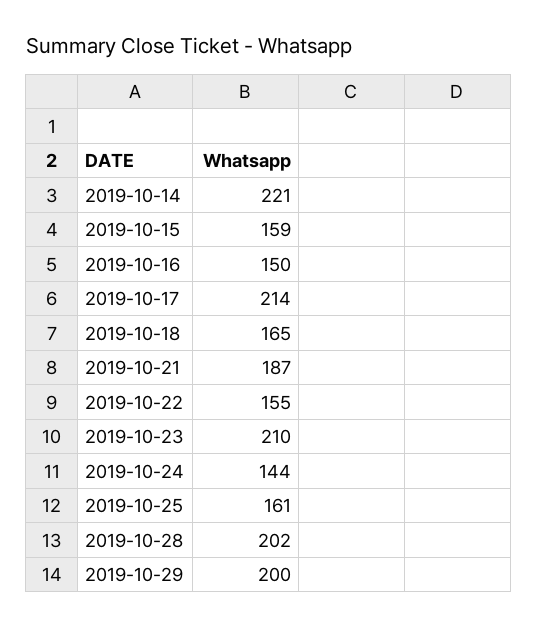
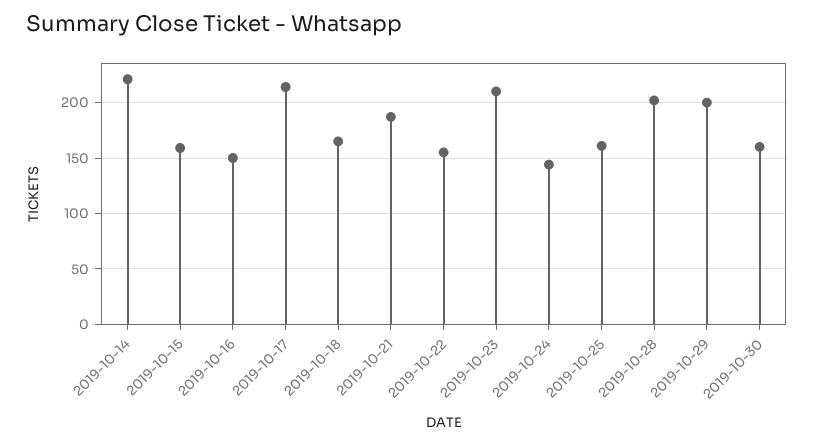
2019-10-30: none -> 160

